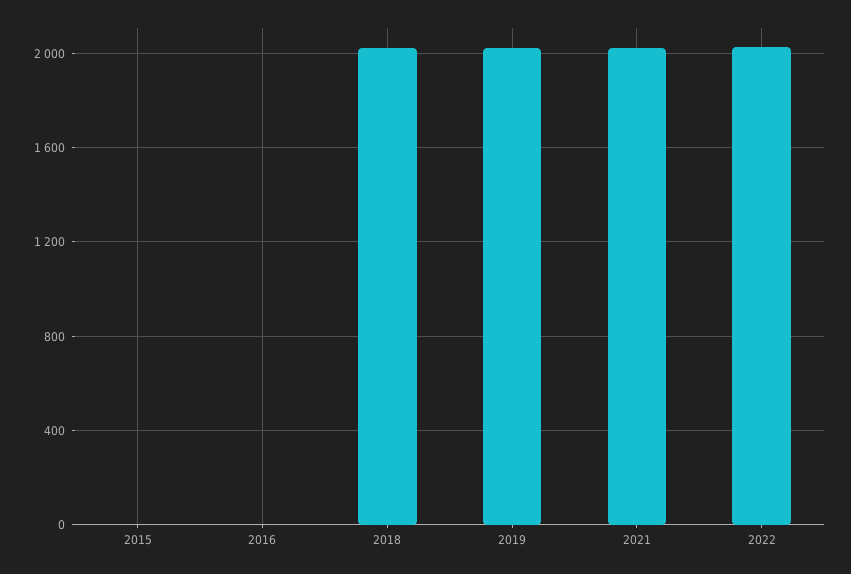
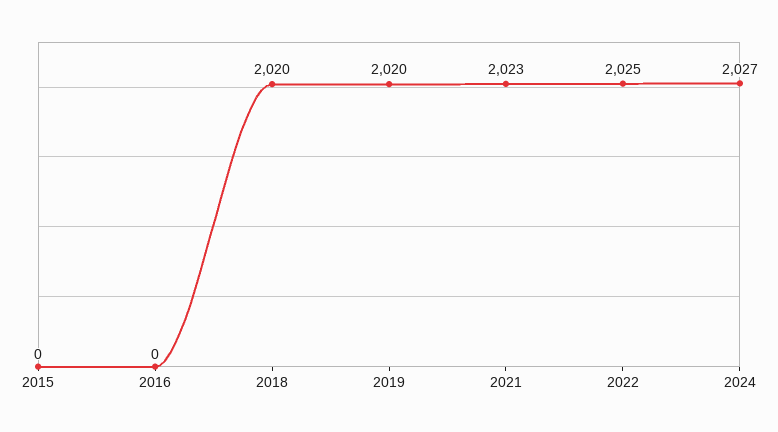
2024: none -> 2027

